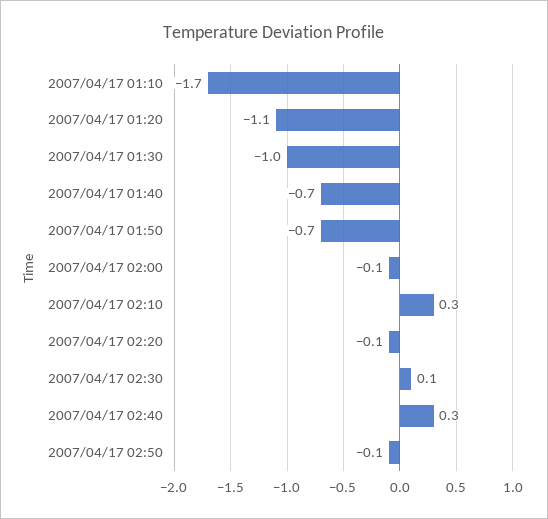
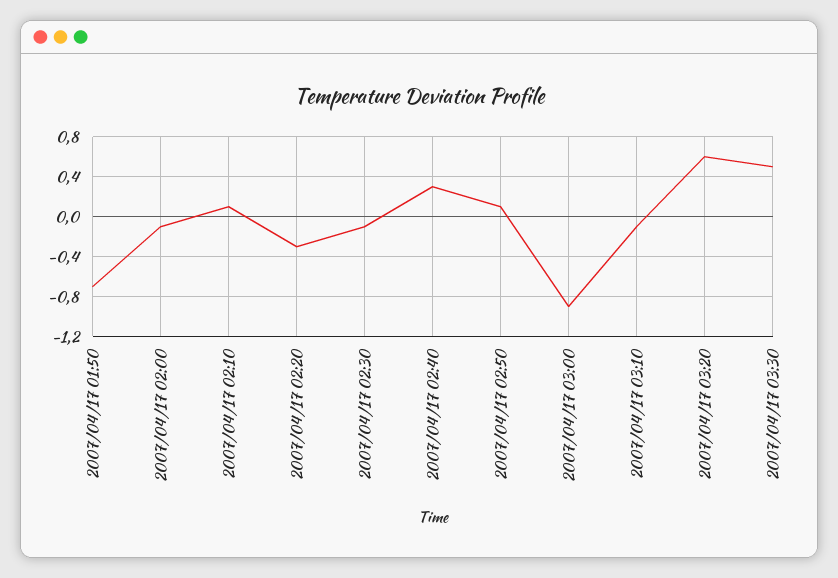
2007/04/17 01:10: -1.7 -> none
2007/04/17 01:20: -1.1 -> none
2007/04/17 01:30: -1 -> none
2007/04/17 01:40: -0.7 -> none
2007/04/17 02:10: 0.3 -> 0.1
2007/04/17 02:20: -0.1 -> -0.3
2007/04/17 02:30: 0.1 -> -0.1
2007/04/17 02:50: -0.1 -> 0.1
2007/04/17 03:00: none -> -0.9
2007/04/17 03:10: none -> -0.1
2007/04/17 03:20: none -> 0.6
2007/04/17 03:30: none -> 0.5

